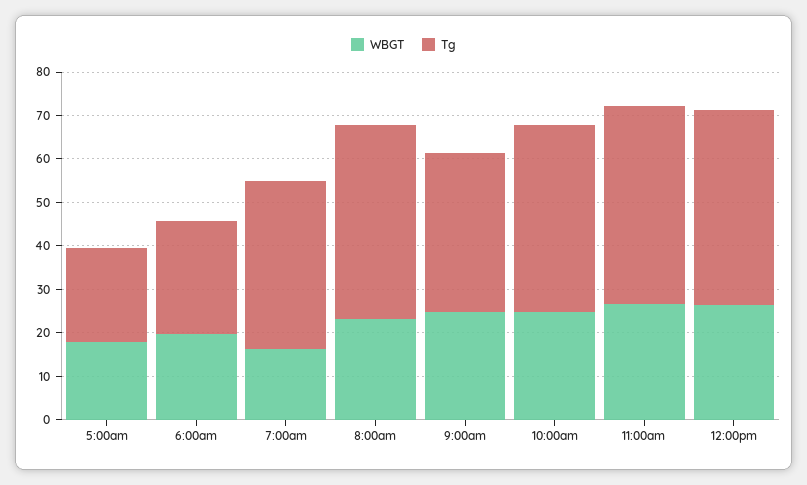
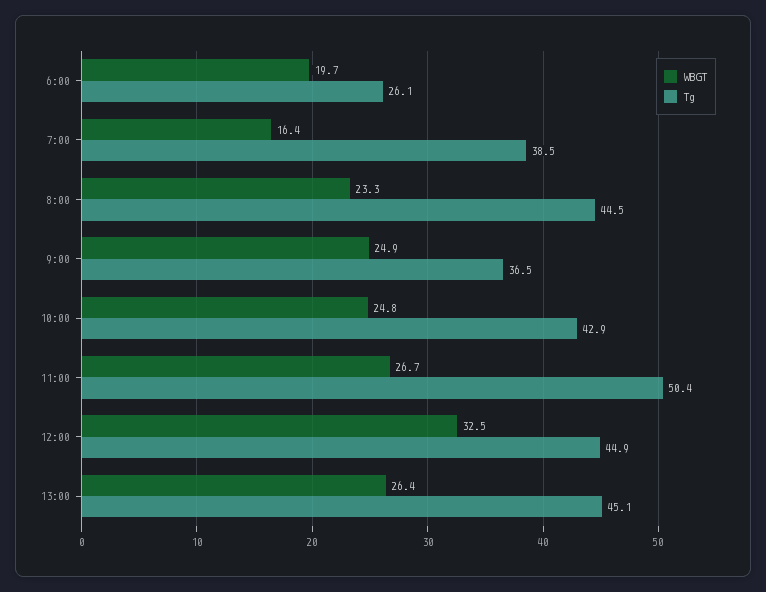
WBGT, 5:00am: 18 -> none
Tg, 5:00am: 22 -> none
Tg, 11:00am: 46 -> 50.4
WBGT, 12:00pm: 26 -> 32.5
WBGT, 13:00: none -> 26.4
Tg, 13:00: none -> 45.1

